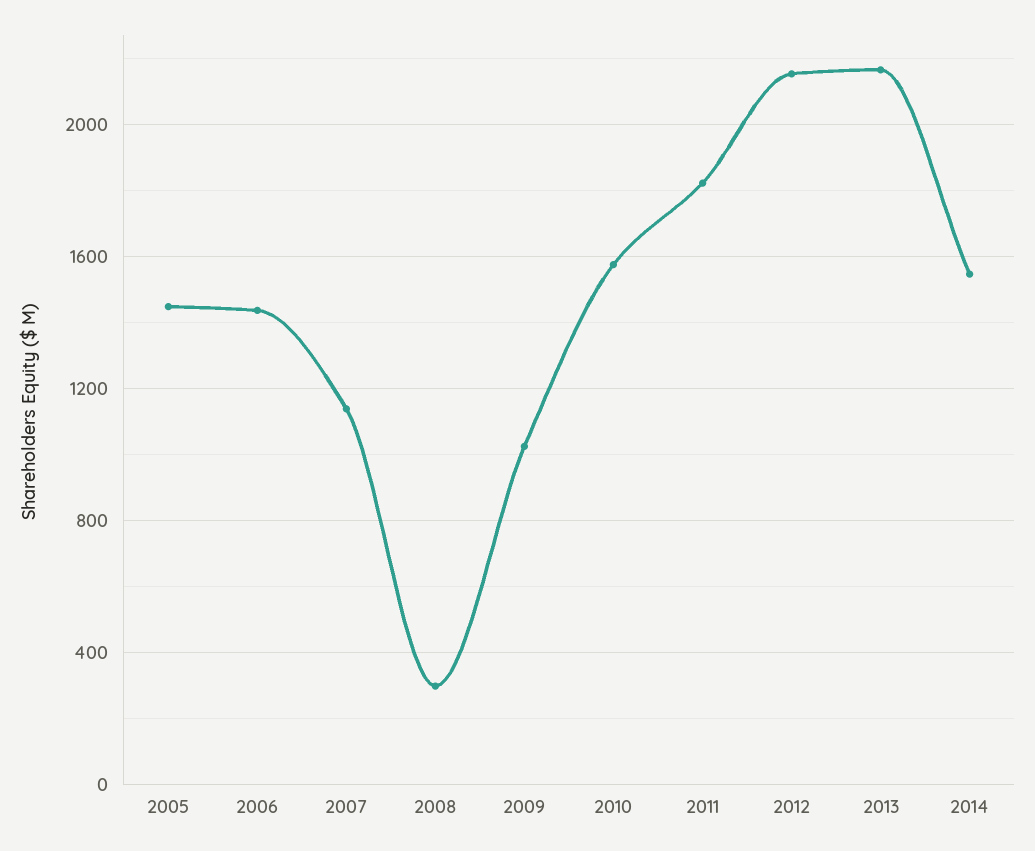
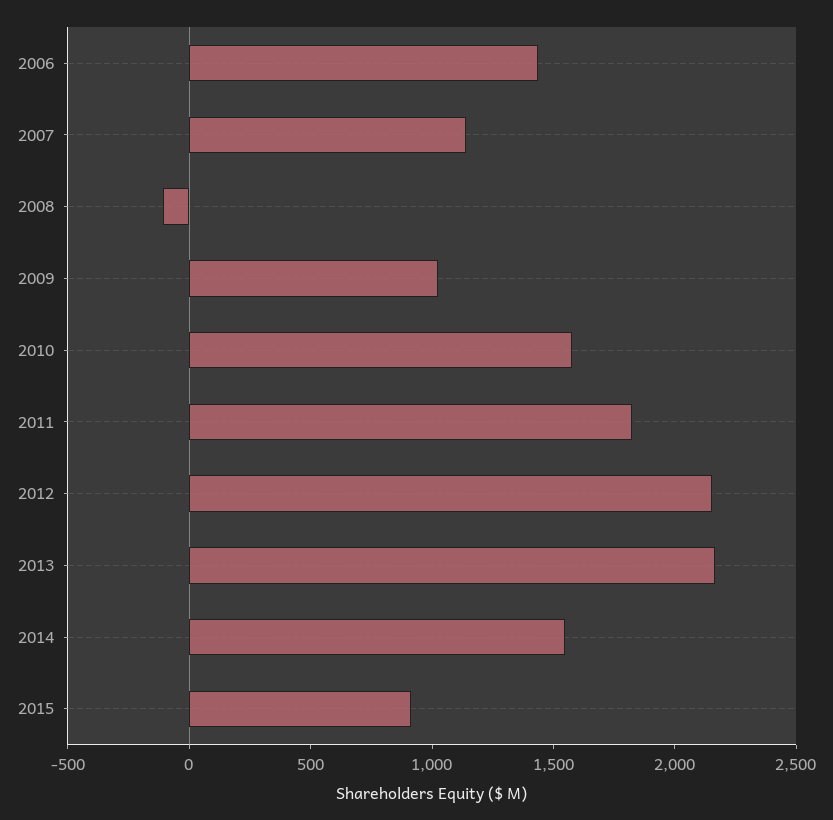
2005: 1450 -> none
2008: 300 -> -100
2015: none -> 900

